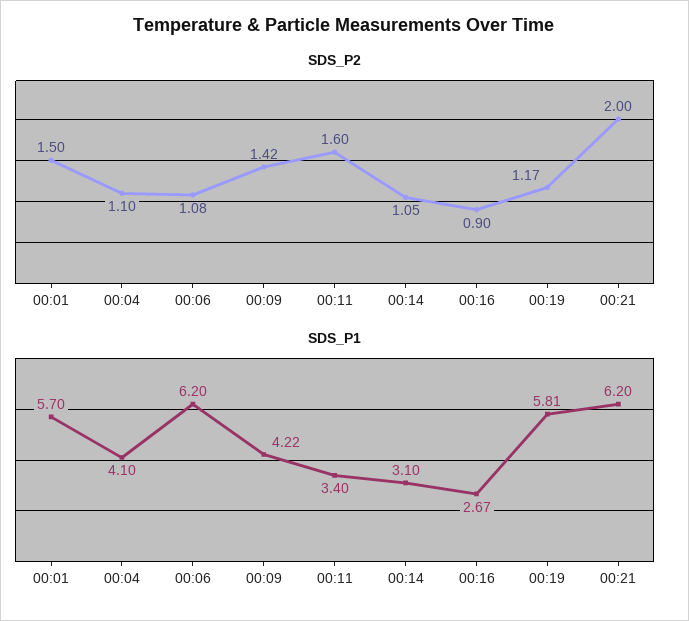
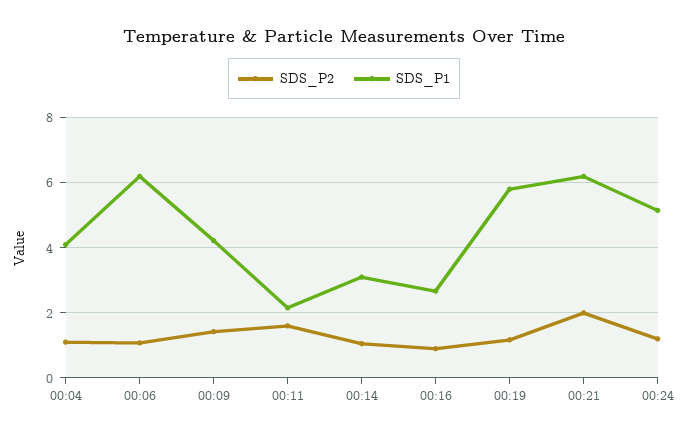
SDS_P2, 00:01: 1.5 -> none
SDS_P1, 00:01: 5.7 -> none
SDS_P1, 00:11: 3.4 -> 2.2
SDS_P2, 00:24: none -> 1.2
SDS_P1, 00:24: none -> 5.2

